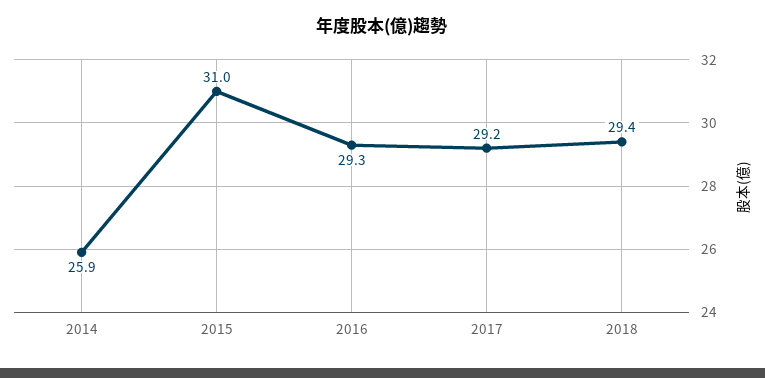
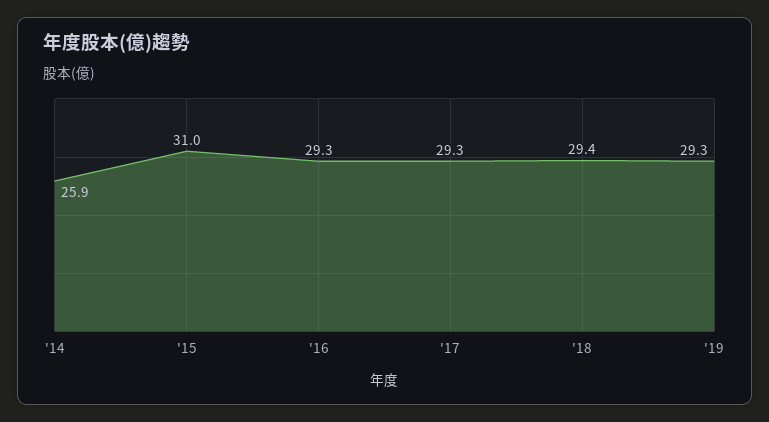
2017: 29.2 -> 29.3
'19: none -> 29.3

